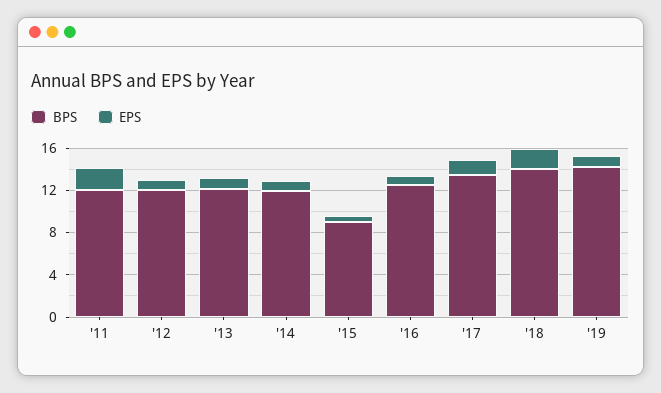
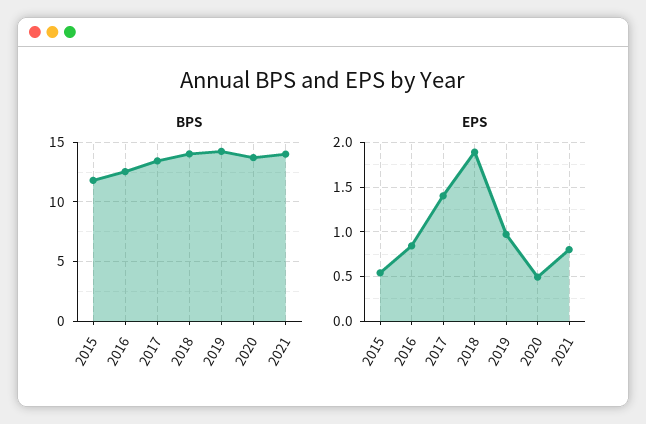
BPS, '11: 12 -> none
EPS, '11: 2 -> none
BPS, '12: 12 -> none
EPS, '12: 1 -> none
BPS, '13: 12 -> none
EPS, '13: 1 -> none
BPS, '14: 12 -> none
EPS, '14: 1 -> none
BPS, '15: 9 -> 12
BPS, 2020: none -> 14
BPS, 2021: none -> 14
EPS, 2020: none -> 0.5
EPS, 2021: none -> 0.8

